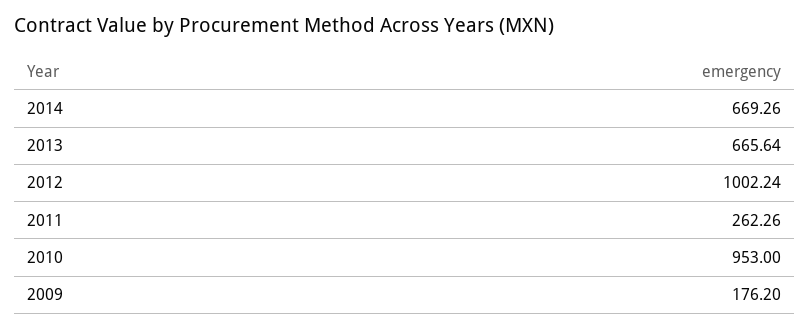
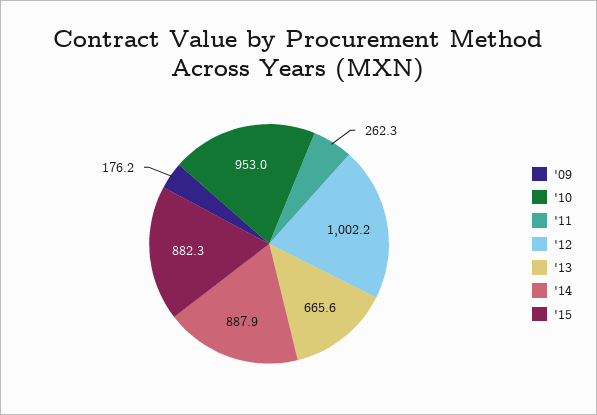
2014: 669.26 -> 887.9
'15: none -> 882.3

